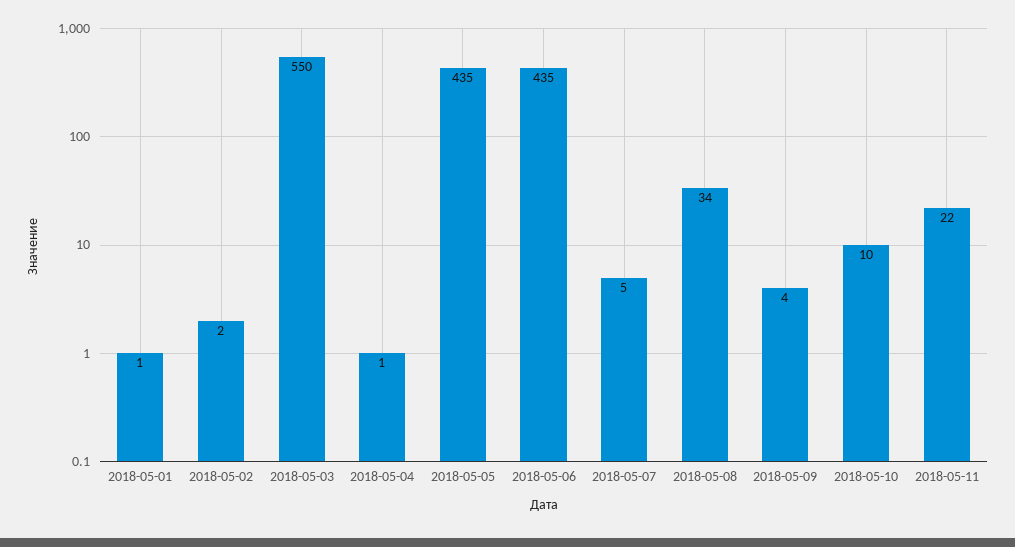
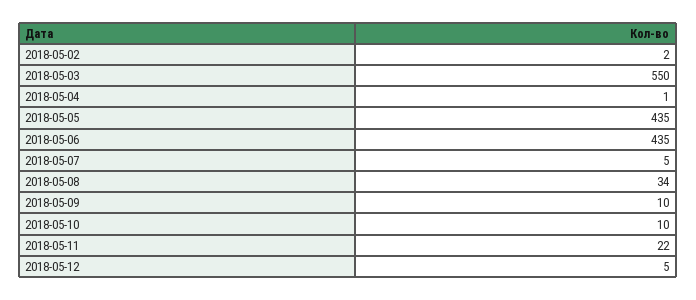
2018-05-01: 1 -> none
2018-05-09: 4 -> 10
2018-05-12: none -> 5

